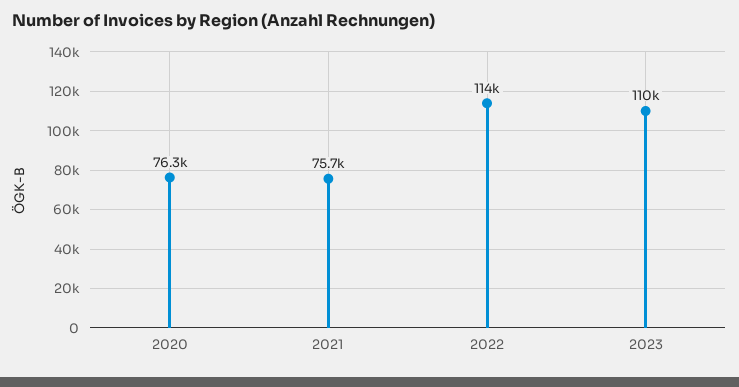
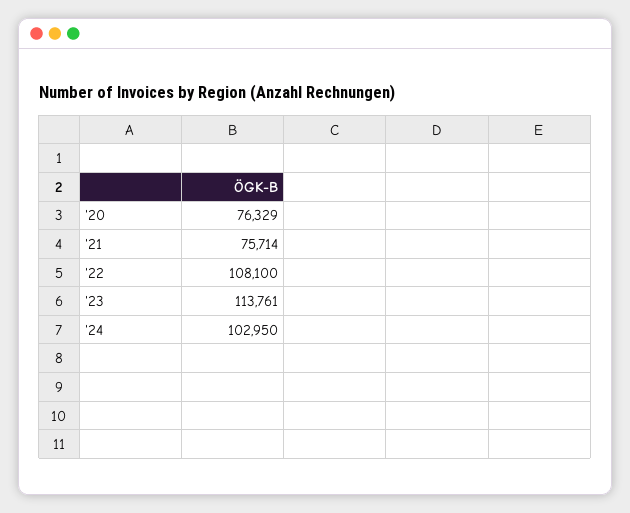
2022: 114000 -> 108100
2023: 110000 -> 113761
'24: none -> 102950

